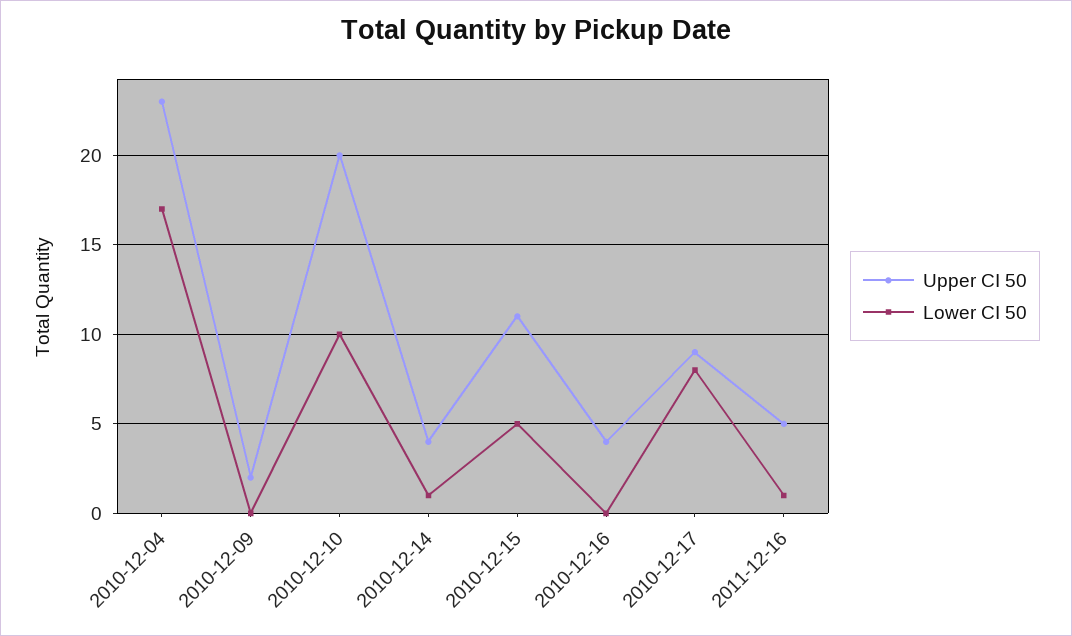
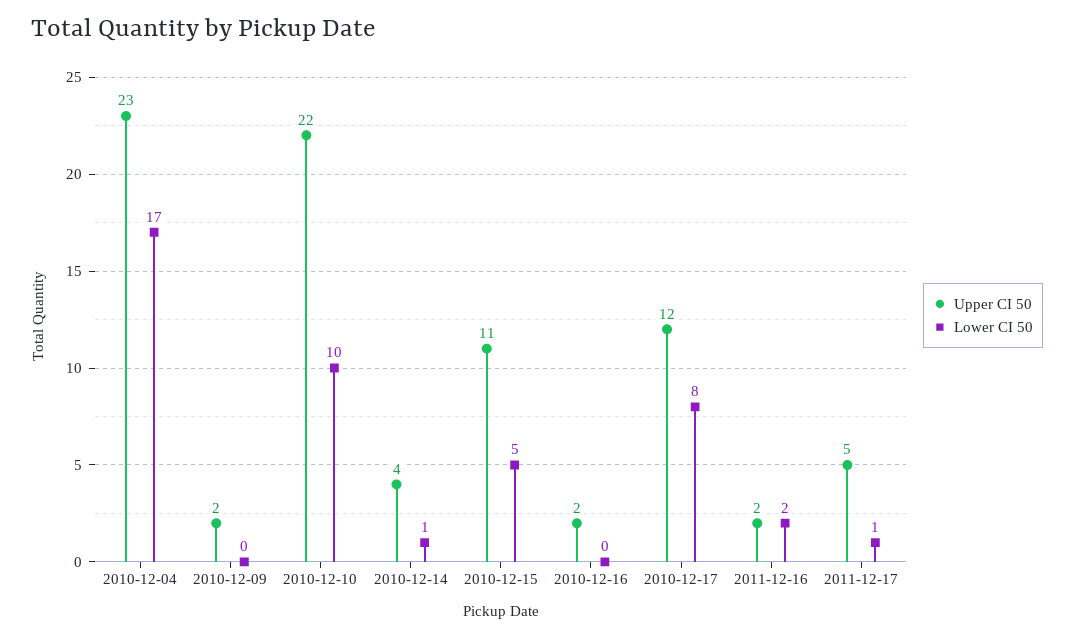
Upper CI 50, 2010-12-10: 20 -> 22
Upper CI 50, 2010-12-16: 4 -> 2
Upper CI 50, 2010-12-17: 9 -> 12
Upper CI 50, 2011-12-16: 5 -> 2
Lower CI 50, 2011-12-16: 1 -> 2
Upper CI 50, 2011-12-17: none -> 5
Lower CI 50, 2011-12-17: none -> 1

